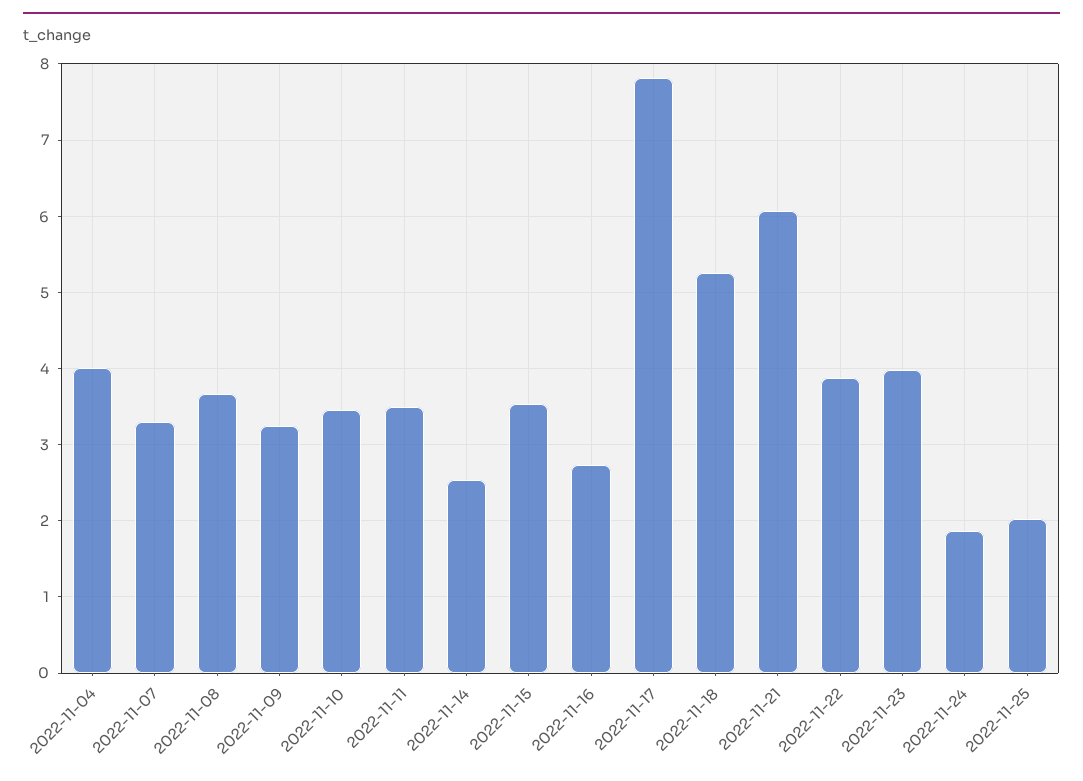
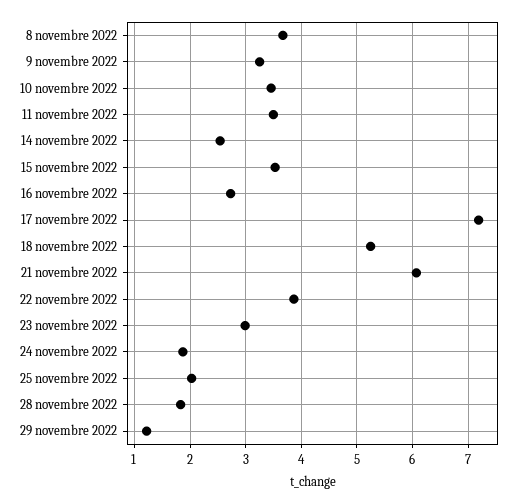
2022-11-04: 4 -> none
2022-11-07: 3.3 -> none
2022-11-17: 7.8 -> 7.2
2022-11-23: 4 -> 3
28 novembre 2022: none -> 1.8
29 novembre 2022: none -> 1.2

